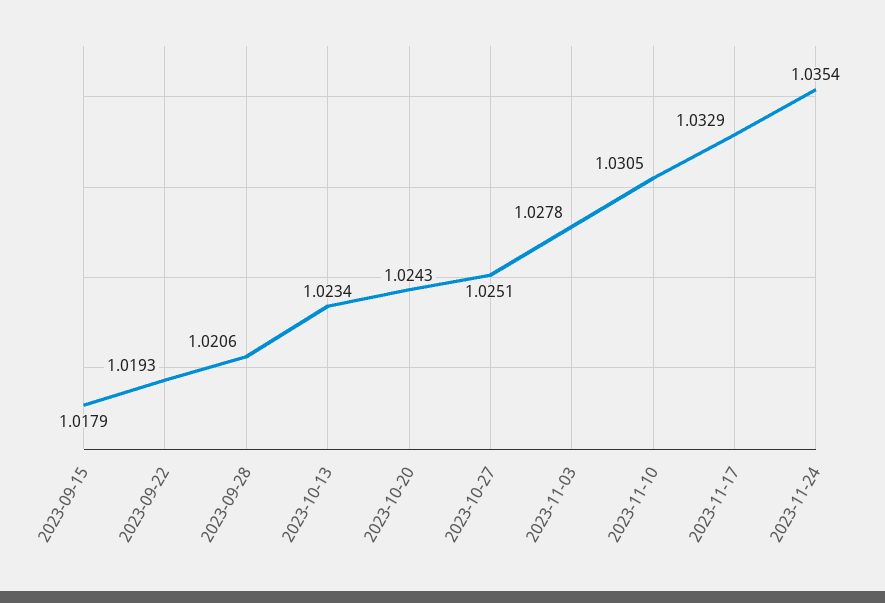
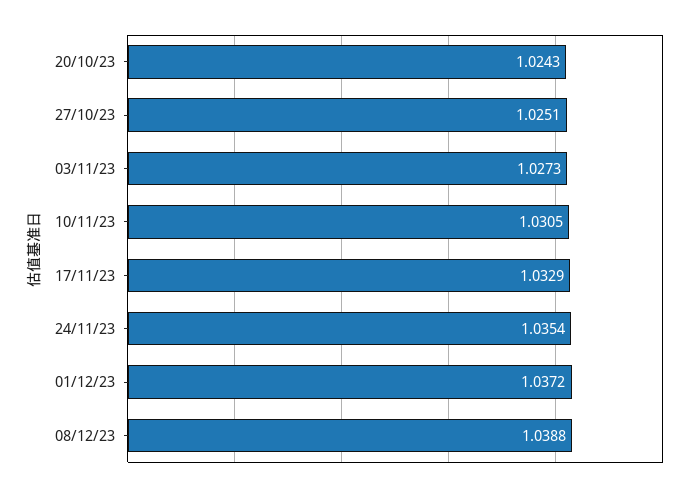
2023-09-15: 1.0179 -> none
2023-09-22: 1.0193 -> none
2023-09-28: 1.0206 -> none
2023-10-13: 1.0234 -> none
2023-11-03: 1.0278 -> 1.0273
01/12/23: none -> 1.0372
08/12/23: none -> 1.0388

